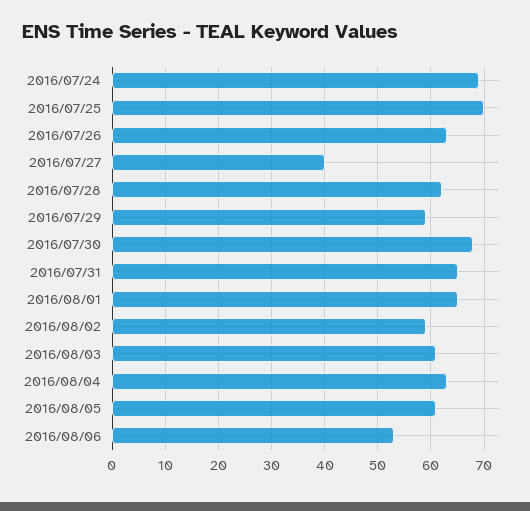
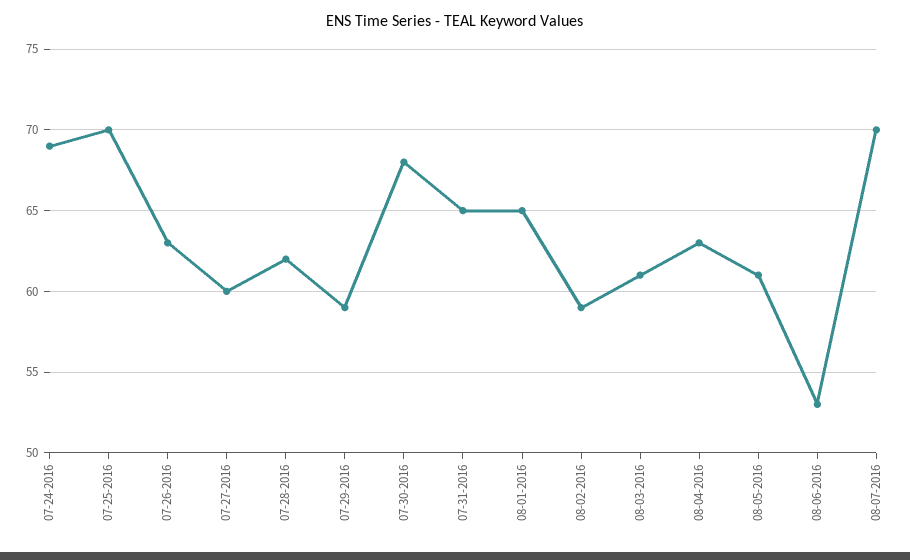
2016/07/27: 40 -> 60
08-07-2016: none -> 70

